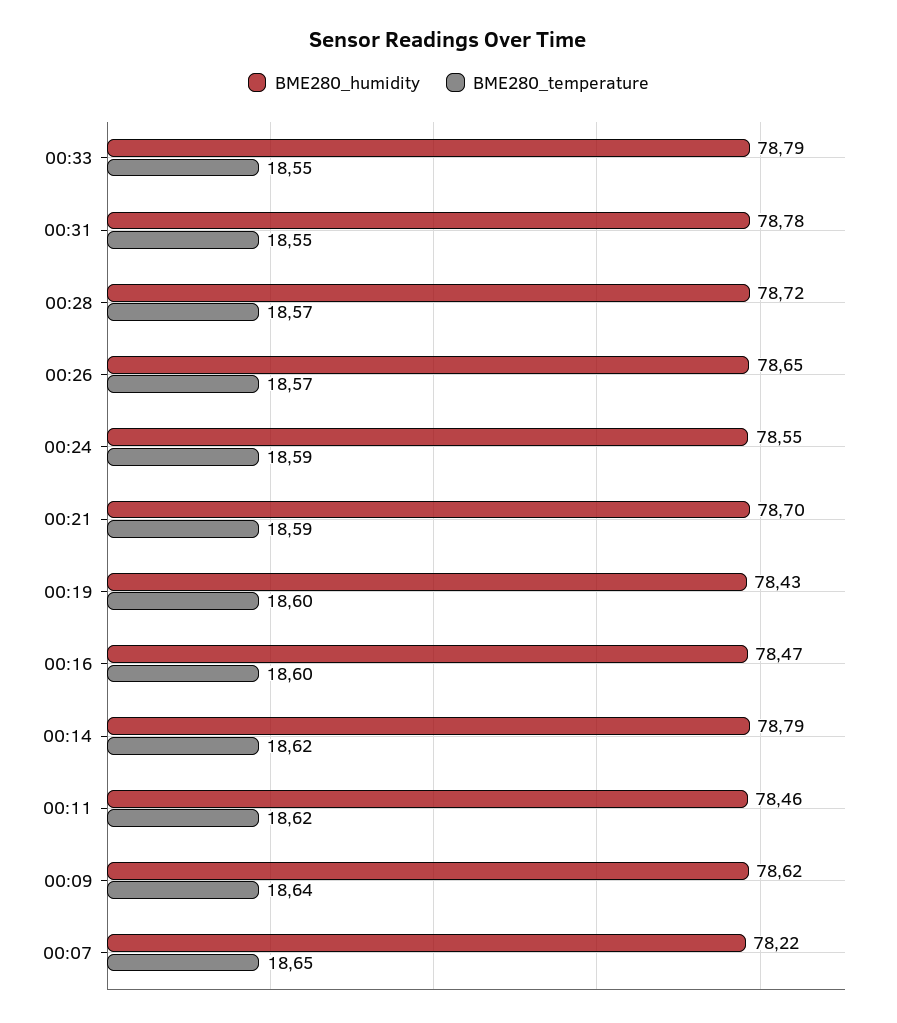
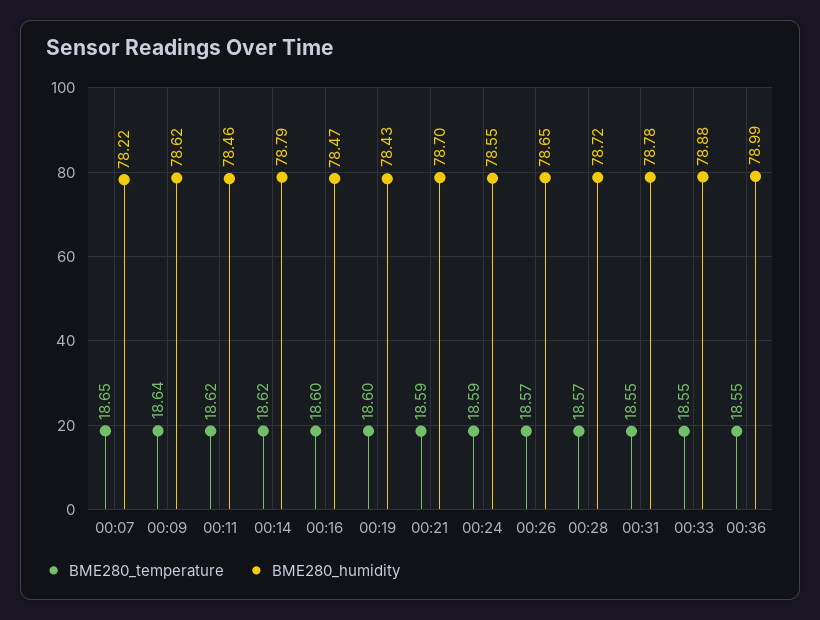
BME280_humidity, 00:33: 78.79 -> 78.88
BME280_temperature, 00:36: none -> 18.55
BME280_humidity, 00:36: none -> 78.99

